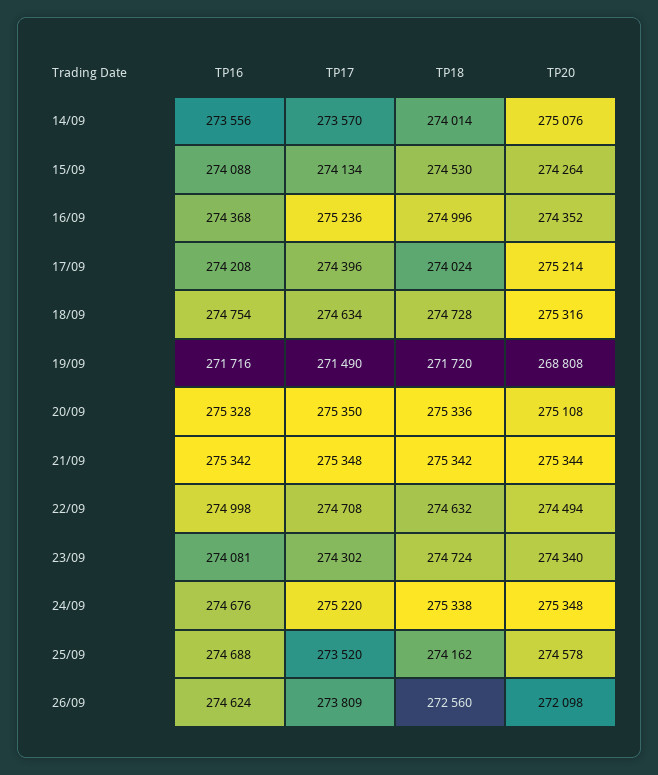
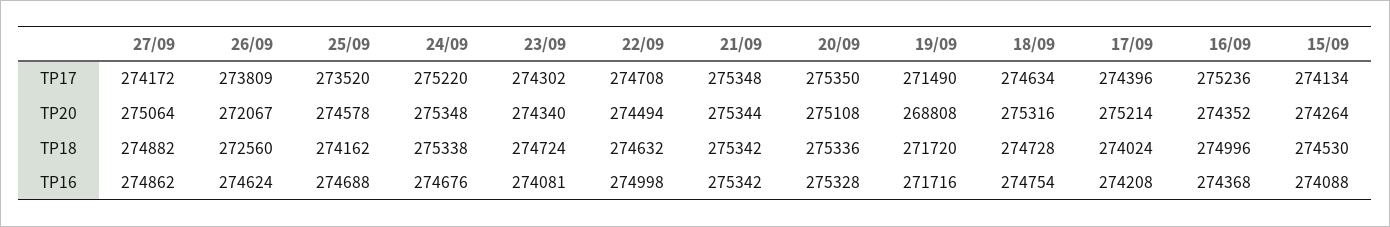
TP16, 14/09: 273556 -> none
TP17, 14/09: 273570 -> none
TP18, 14/09: 274014 -> none
TP20, 14/09: 275076 -> none
TP20, 26/09: 272098 -> 272067
TP17, 27/09: none -> 274172
TP20, 27/09: none -> 275064
TP18, 27/09: none -> 274882
TP16, 27/09: none -> 274862

